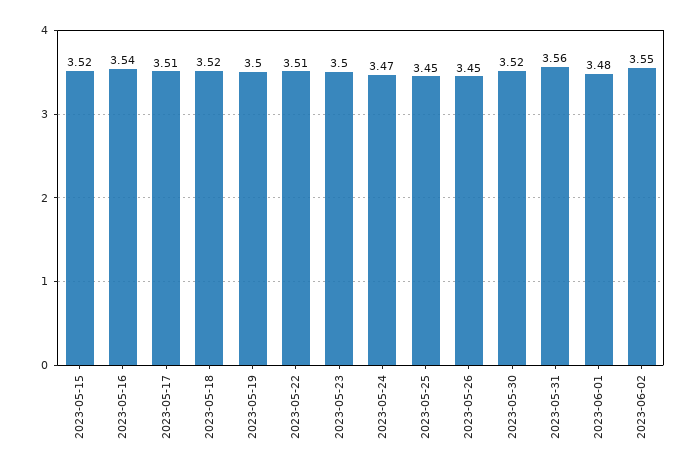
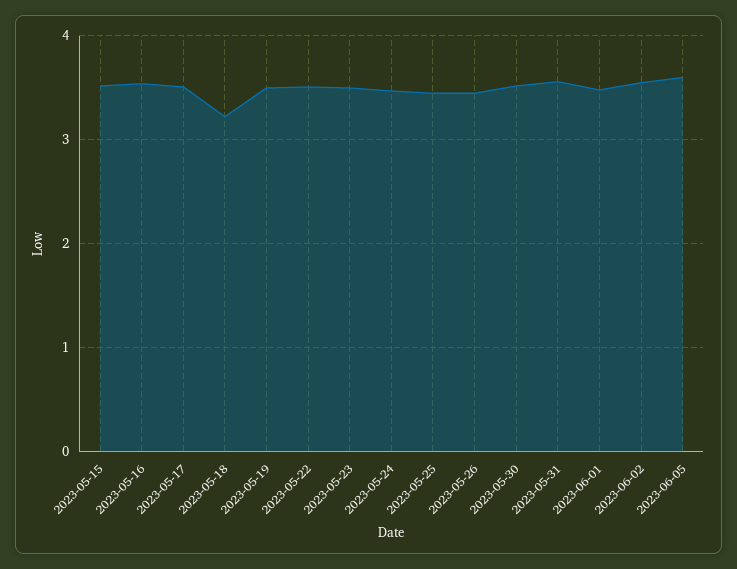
2023-05-18: 3.52 -> 3.2
2023-06-05: none -> 3.6

